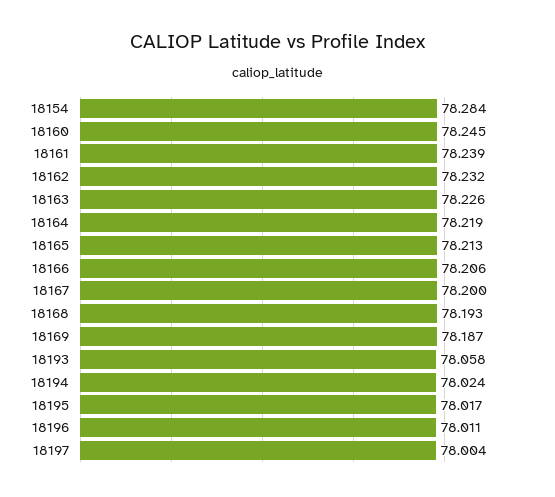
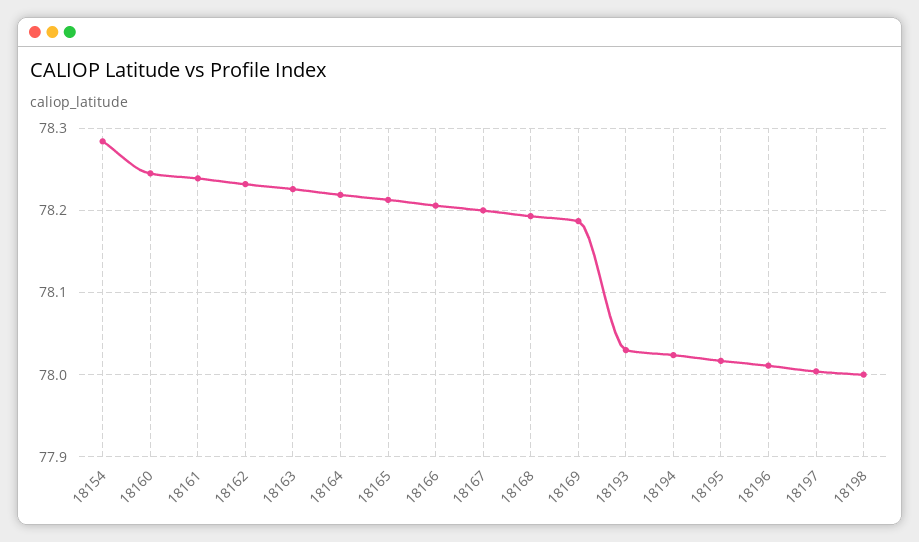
18193: 78.058 -> 78.03
18198: none -> 78

